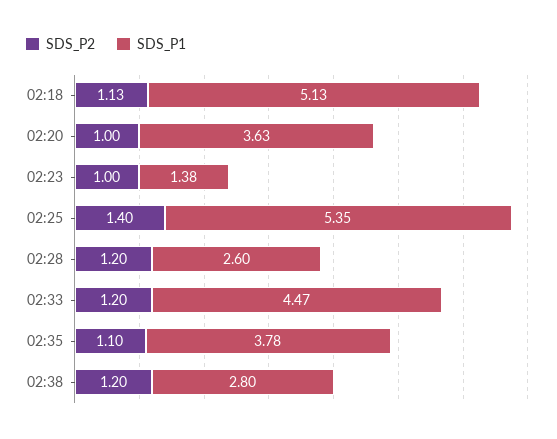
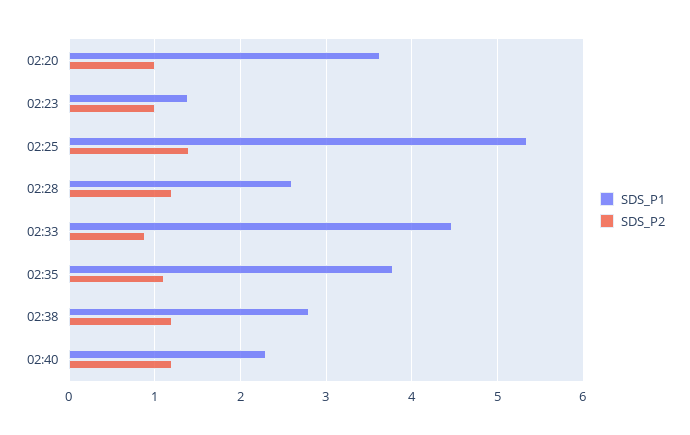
SDS_P2, 02:18: 1.13 -> none
SDS_P1, 02:18: 5.13 -> none
SDS_P2, 02:33: 1.2 -> 0.9
SDS_P1, 02:40: none -> 2.3
SDS_P2, 02:40: none -> 1.2

